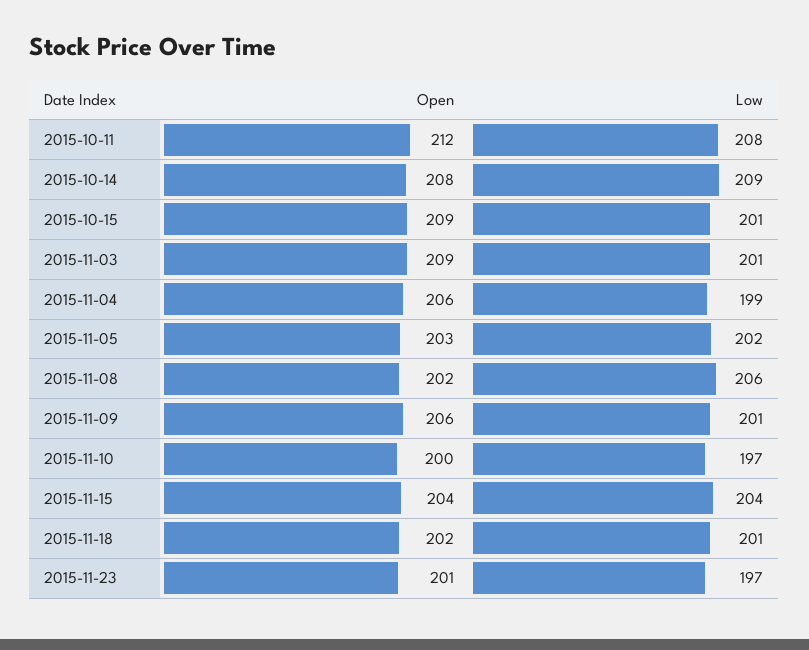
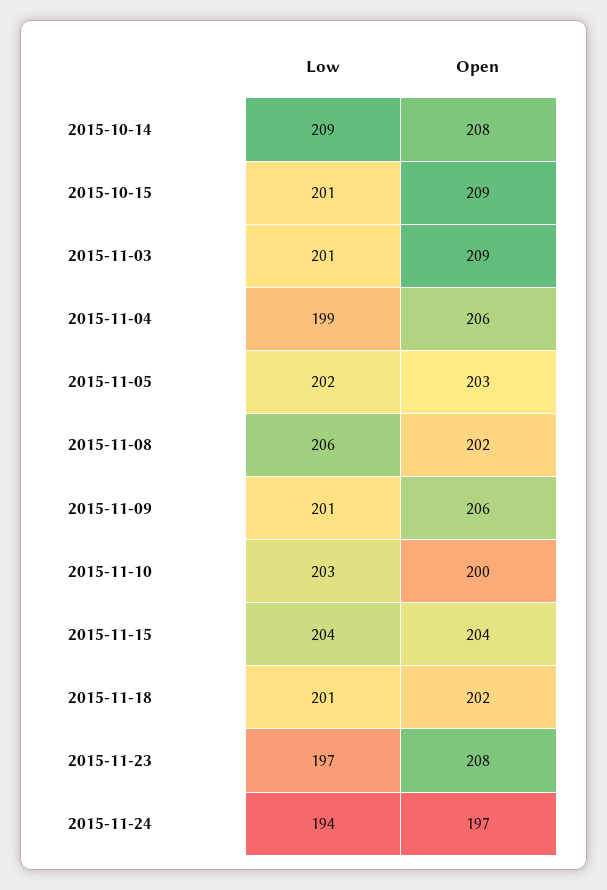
Open, 2015-10-11: 212 -> none
Low, 2015-10-11: 208 -> none
Low, 2015-11-10: 197 -> 203
Open, 2015-11-23: 201 -> 208
Low, 2015-11-24: none -> 194
Open, 2015-11-24: none -> 197

